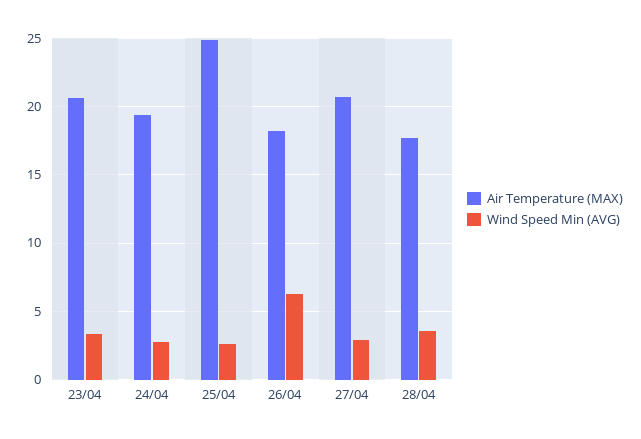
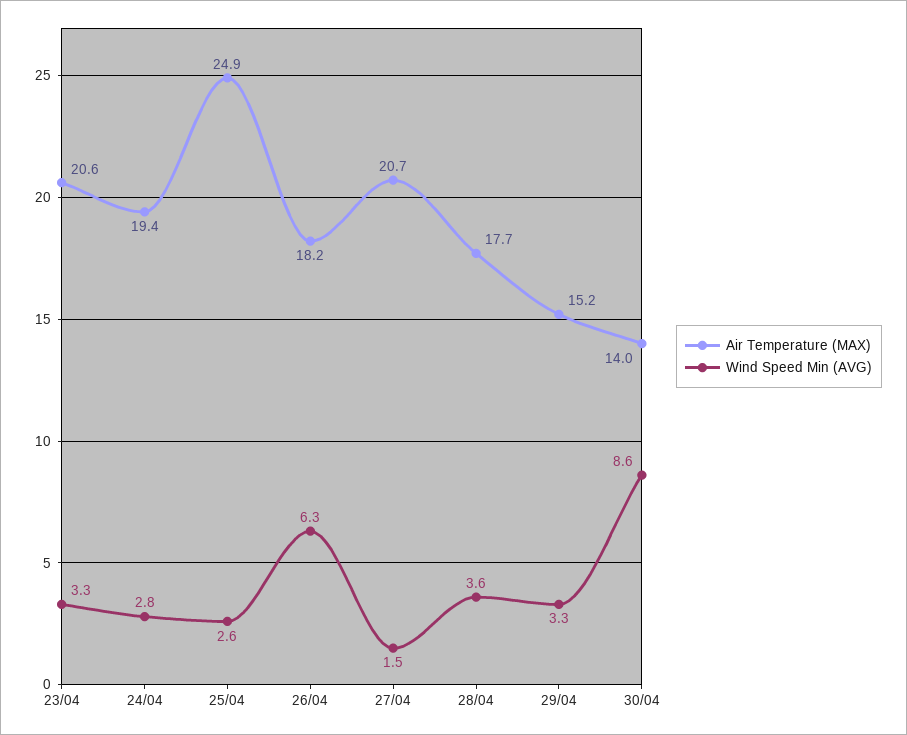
Wind Speed Min (AVG), 27/04: 3 -> 1.5
Air Temperature (MAX), 29/04: none -> 15.2
Wind Speed Min (AVG), 29/04: none -> 3.3
Air Temperature (MAX), 30/04: none -> 14
Wind Speed Min (AVG), 30/04: none -> 8.6

